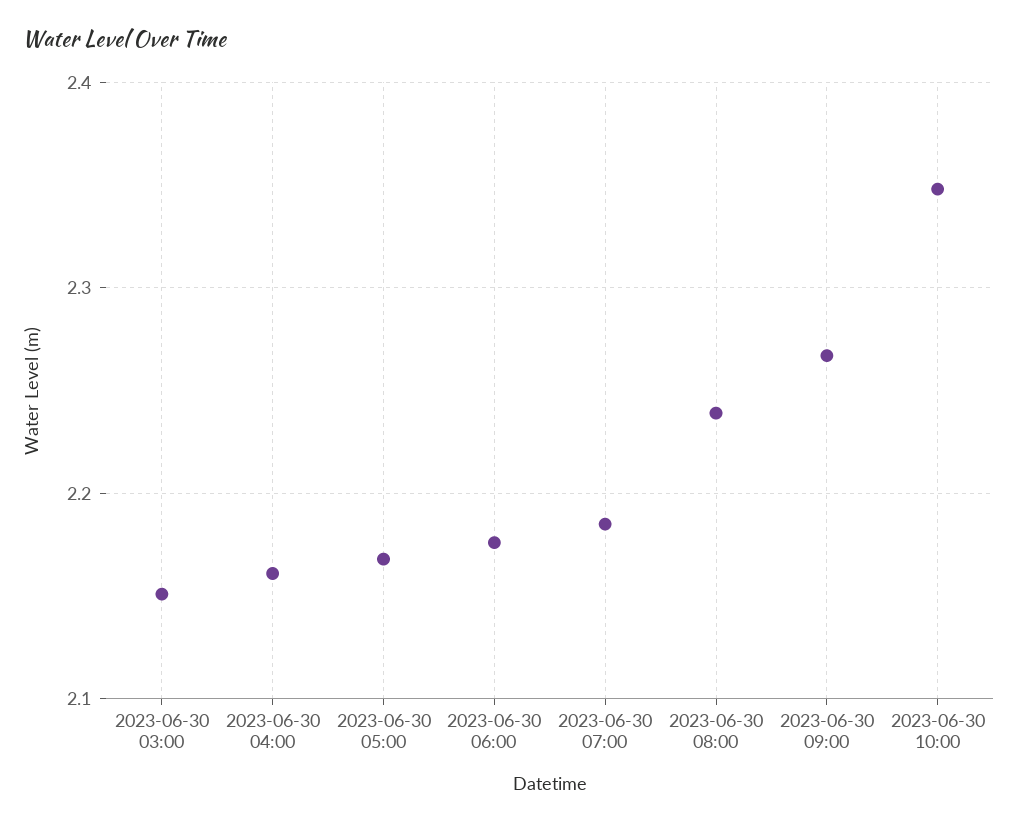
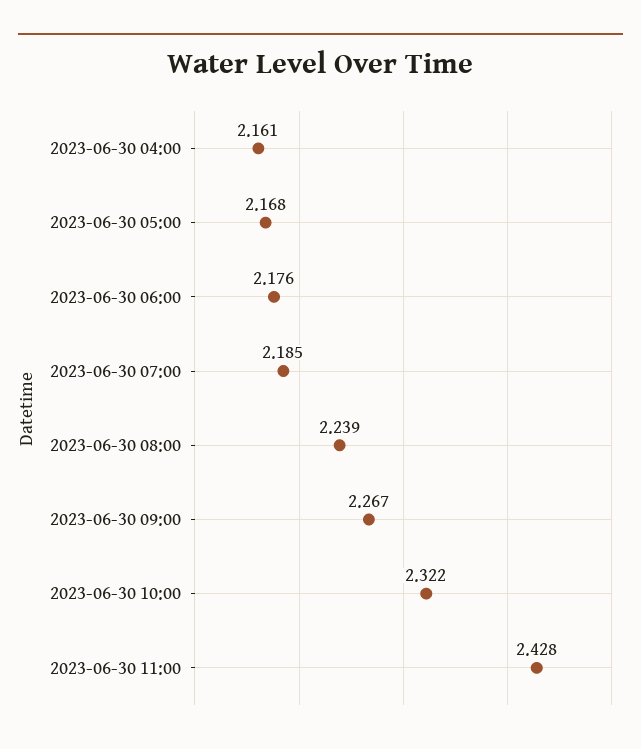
2023-06-30 03:00: 2.15 -> none
2023-06-30 10:00: 2.35 -> 2.322
2023-06-30 11:00: none -> 2.428

